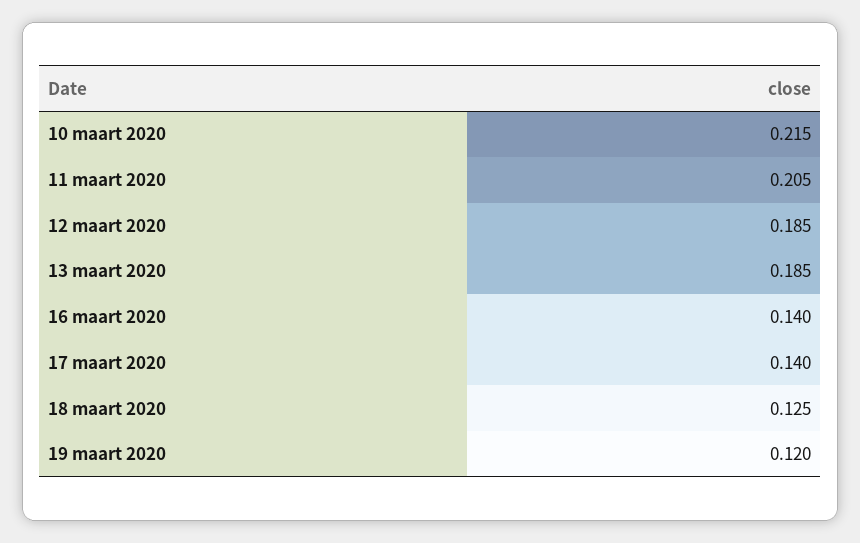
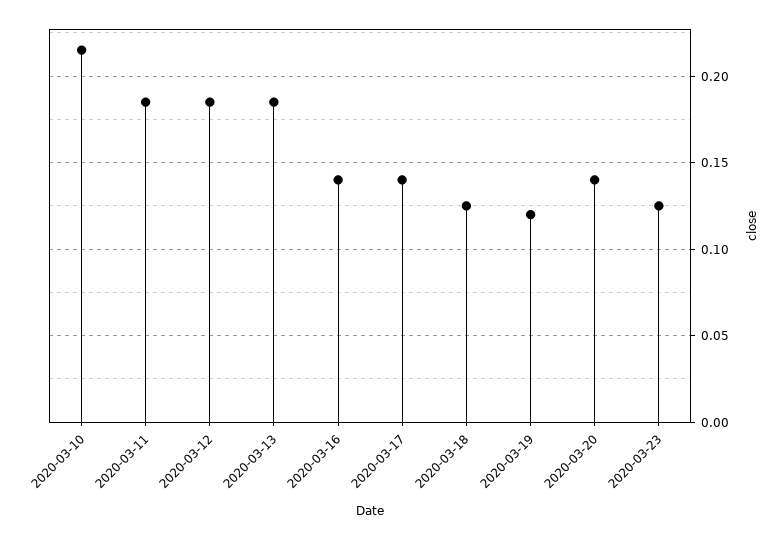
11 maart 2020: 0.205 -> 0.185
2020-03-20: none -> 0.14
2020-03-23: none -> 0.125

